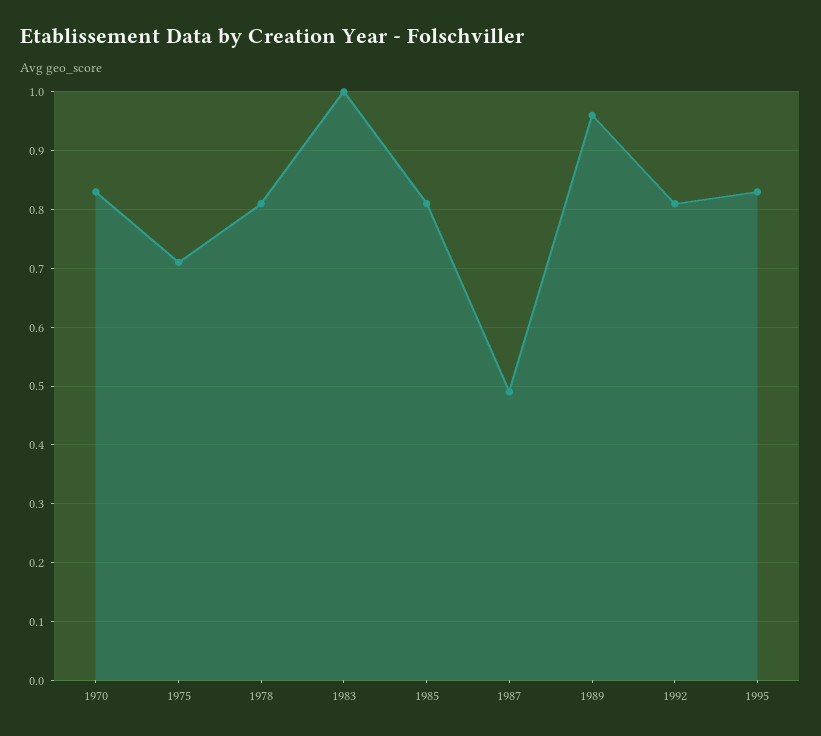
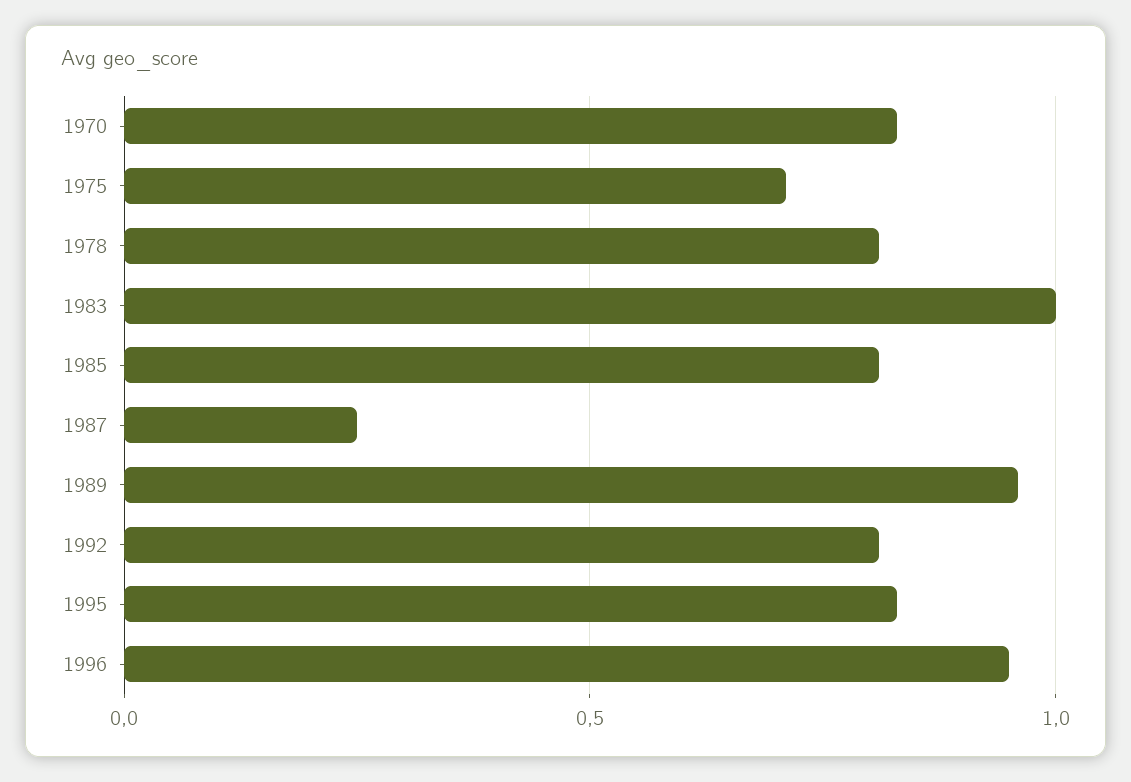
1987: 0.5 -> 0.25
1996: none -> 0.95

